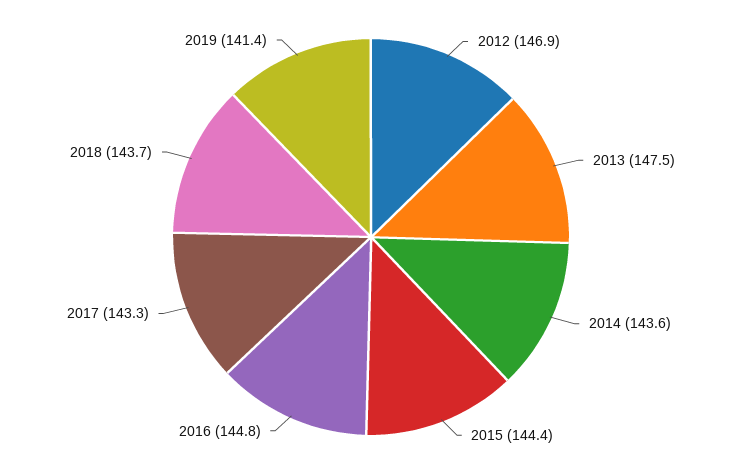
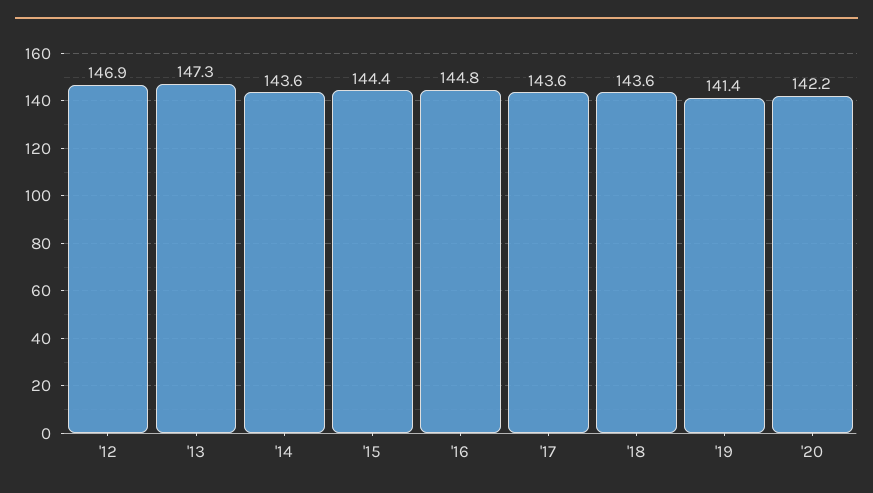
2013: 147.5 -> 147.3
2017: 143.3 -> 143.6
2018: 143.7 -> 143.6
'20: none -> 142.2

